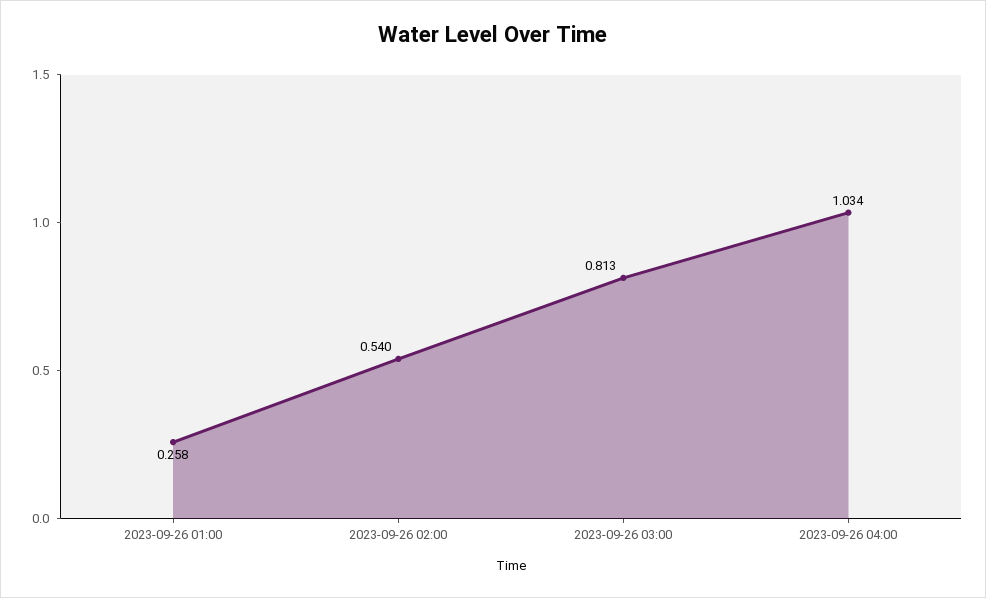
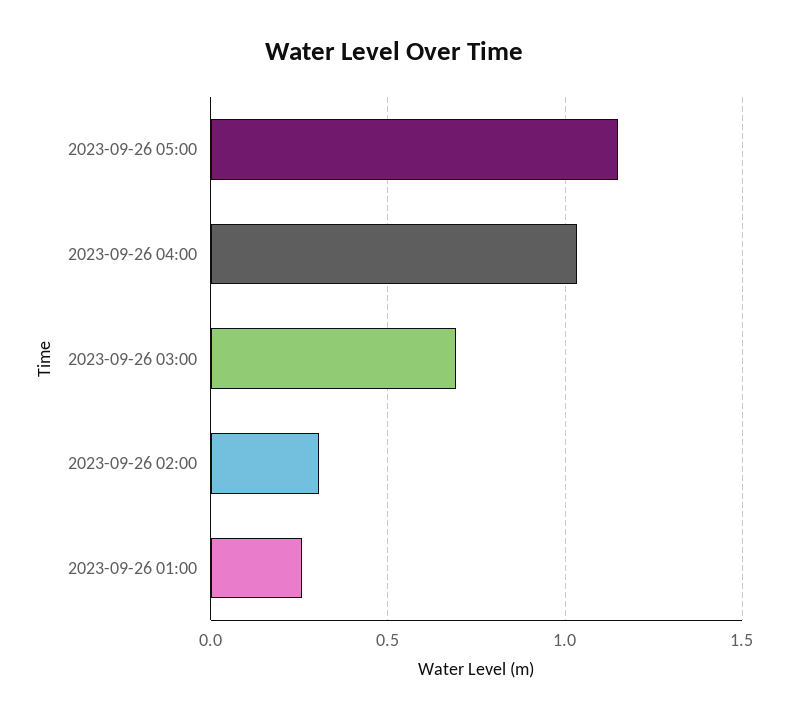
2023-09-26 02:00: 0.54 -> 0.3
2023-09-26 03:00: 0.813 -> 0.7
2023-09-26 05:00: none -> 1.15

